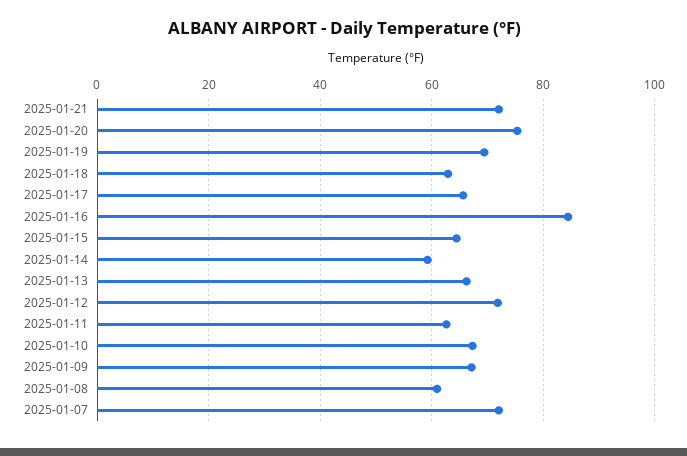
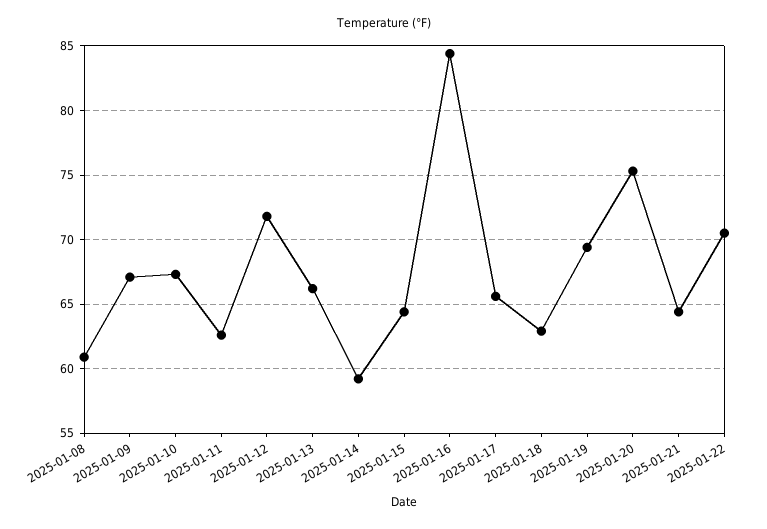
2025-01-21: 72 -> 64.5
2025-01-07: 72 -> none
2025-01-22: none -> 70.5

